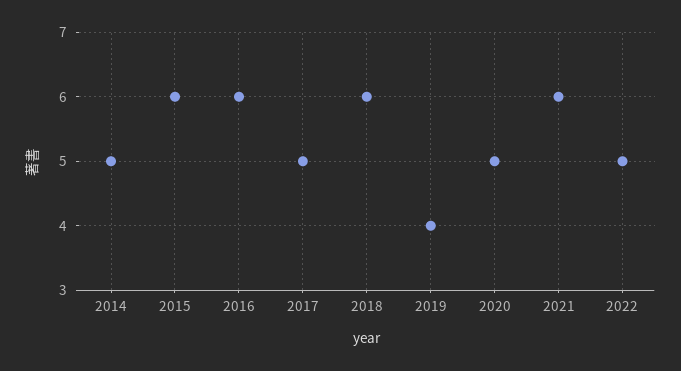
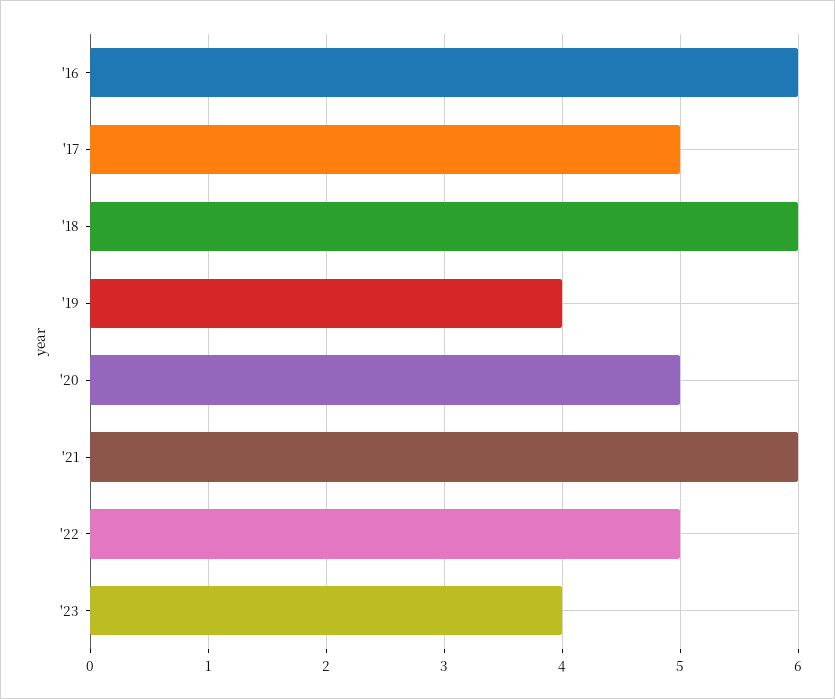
2014: 5 -> none
2015: 6 -> none
'23: none -> 4

